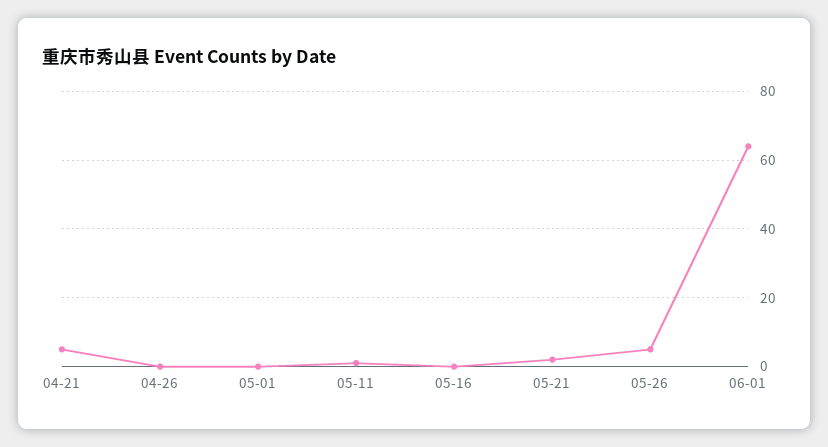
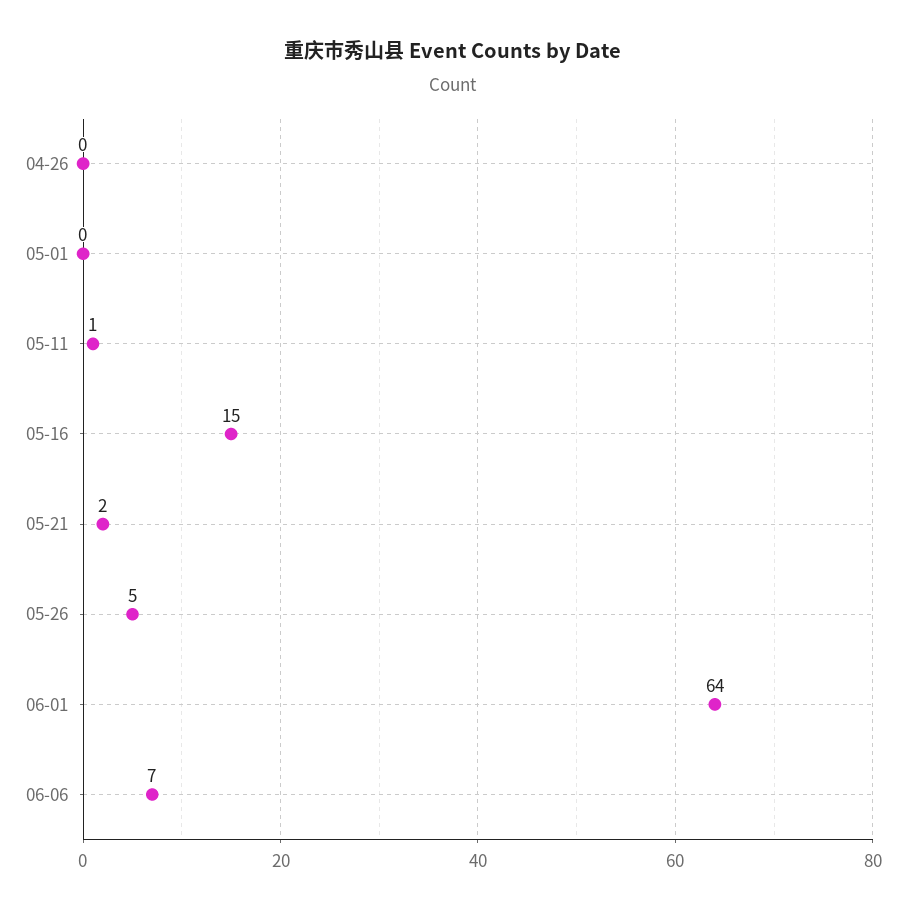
04-21: 5 -> none
05-16: 0 -> 15
06-06: none -> 7

